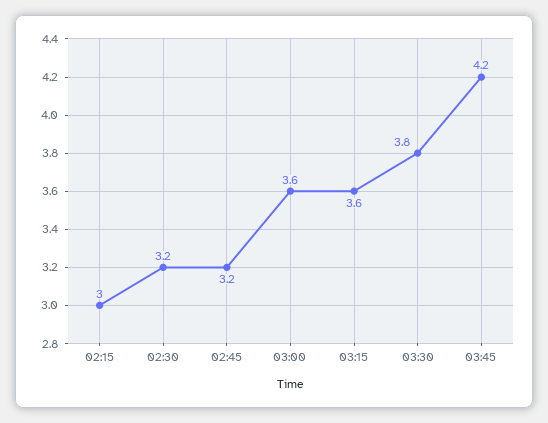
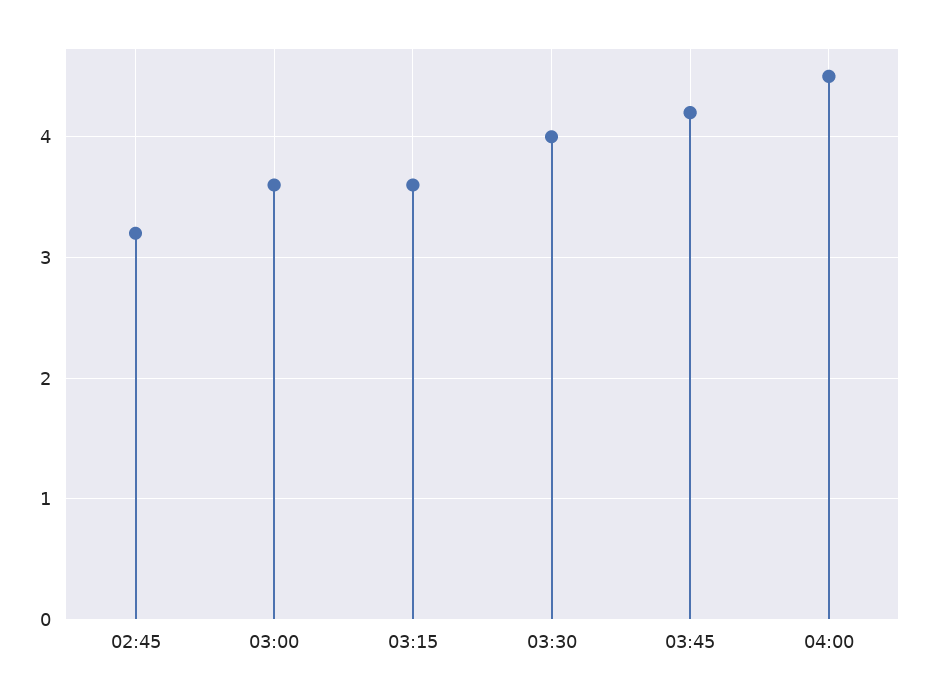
02:15: 3 -> none
02:30: 3.2 -> none
03:30: 3.8 -> 4
04:00: none -> 4.5

